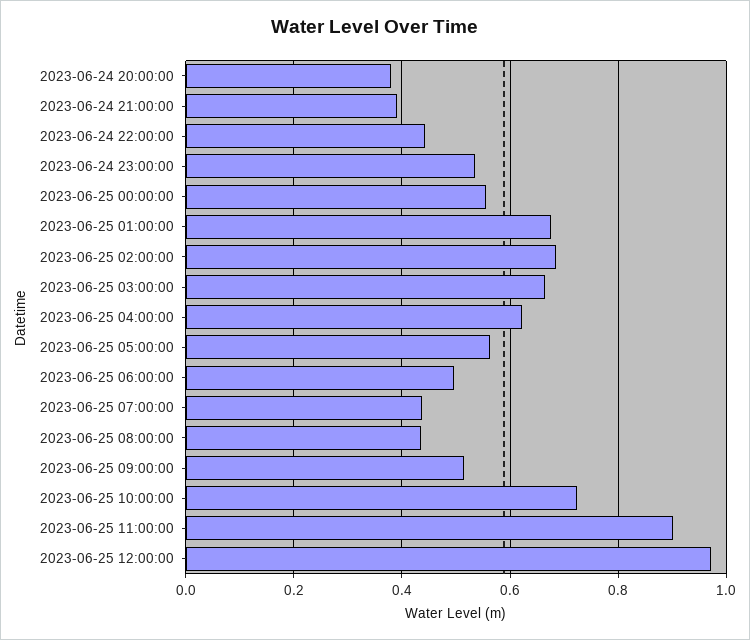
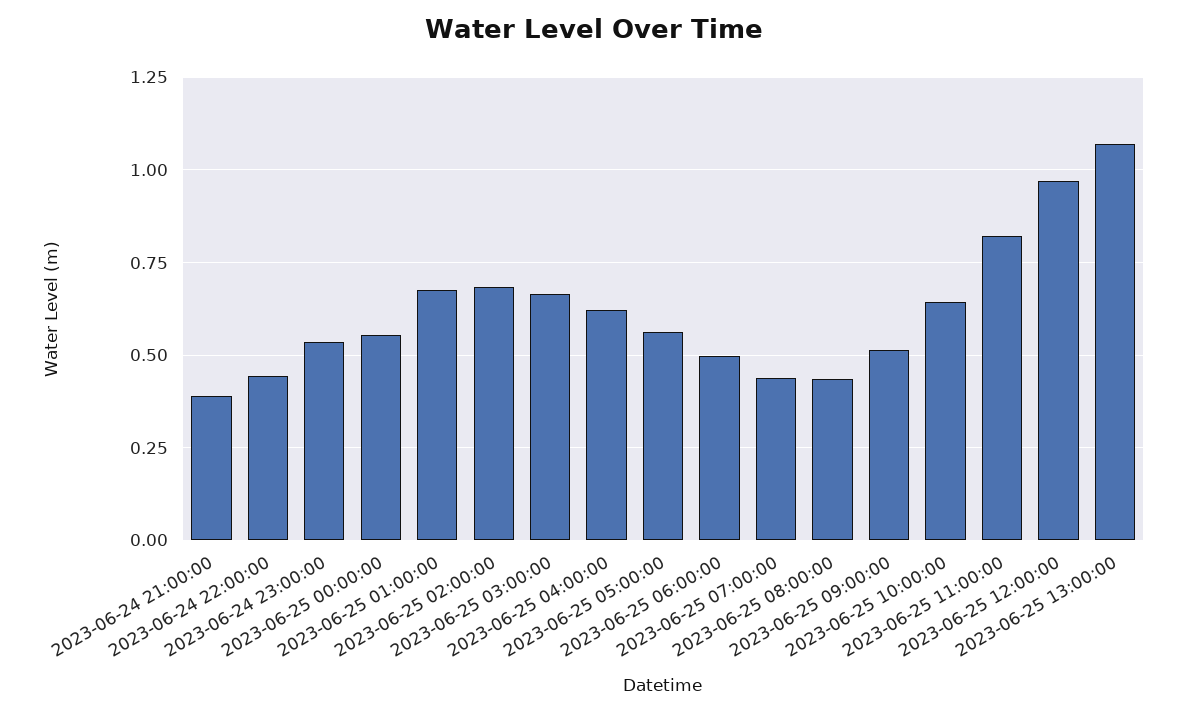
2023-06-24 20:00:00: 0.38 -> none
2023-06-25 10:00:00: 0.72 -> 0.65
2023-06-25 11:00:00: 0.9 -> 0.825
2023-06-25 13:00:00: none -> 1.075

